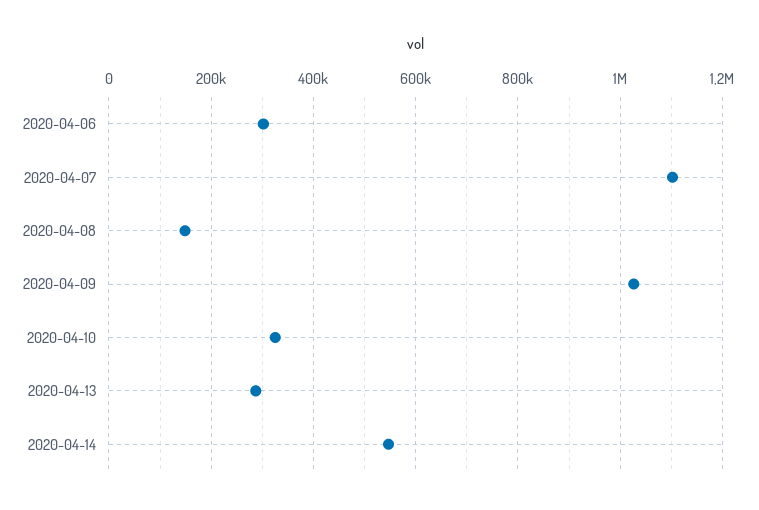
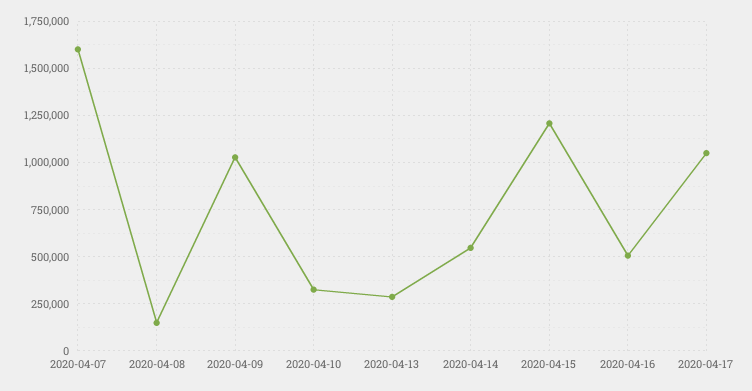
2020-04-06: 300000 -> none
2020-04-07: 1100000 -> 1600000
2020-04-15: none -> 1200000
2020-04-16: none -> 500000
2020-04-17: none -> 1050000

